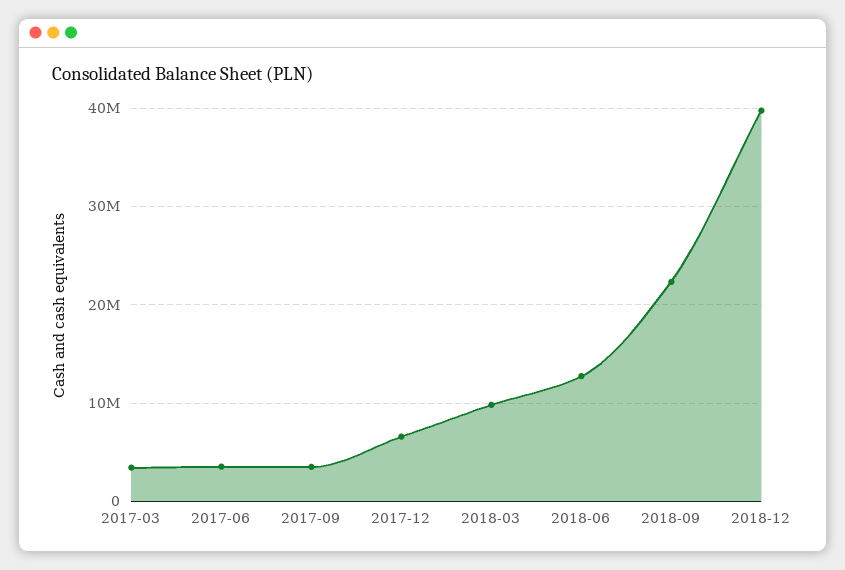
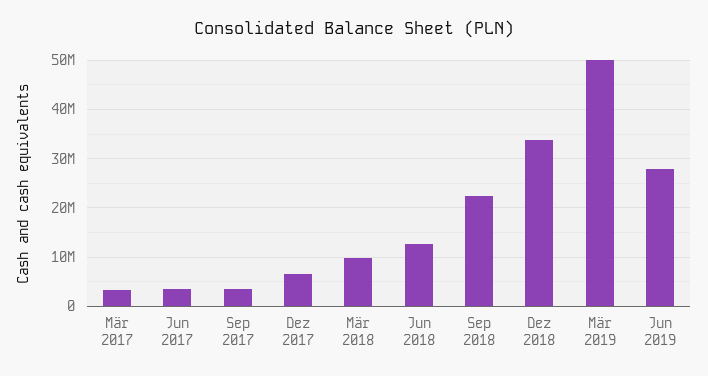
2018-12: 40000000 -> 34000000
Mär 2019: none -> 50000000
Jun 2019: none -> 28000000

